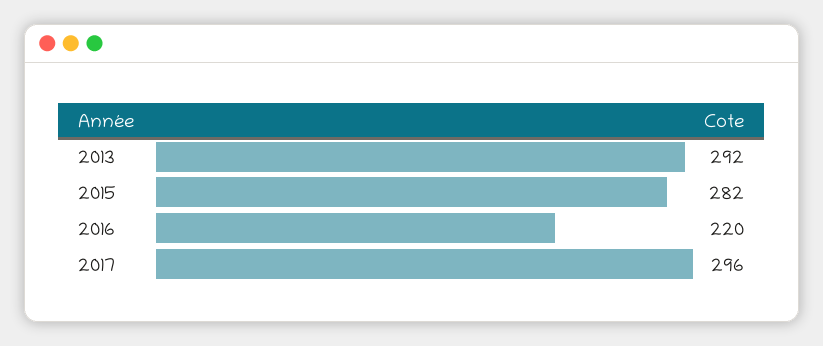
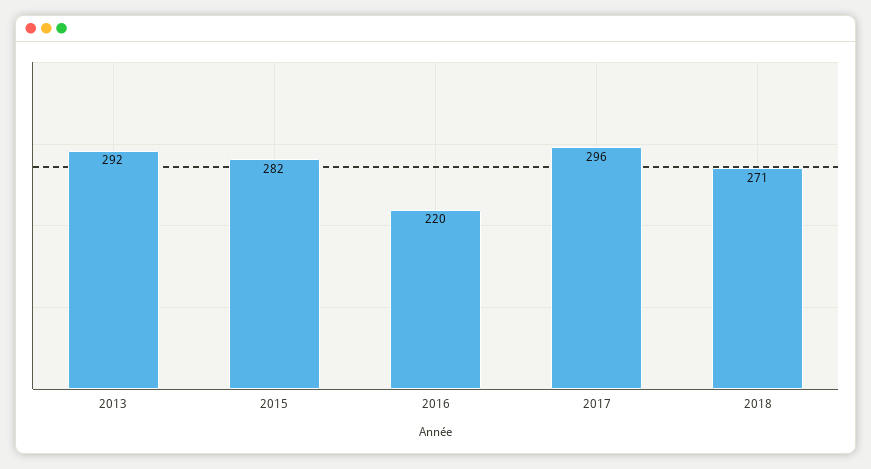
2018: none -> 271

